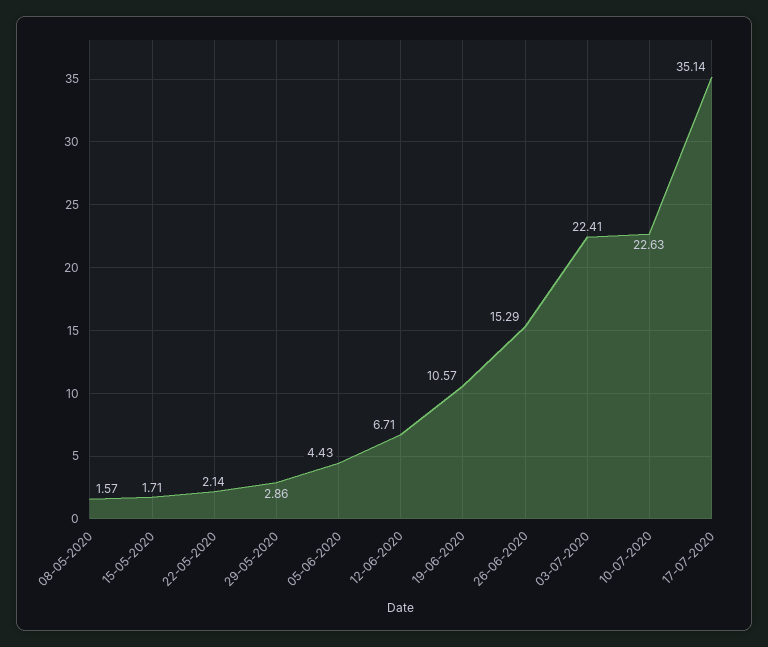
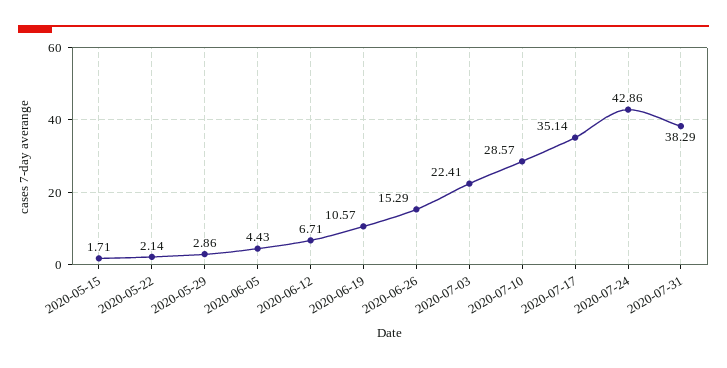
08-05-2020: 1.57 -> none
10-07-2020: 22.63 -> 28.57
2020-07-24: none -> 42.86
2020-07-31: none -> 38.29

